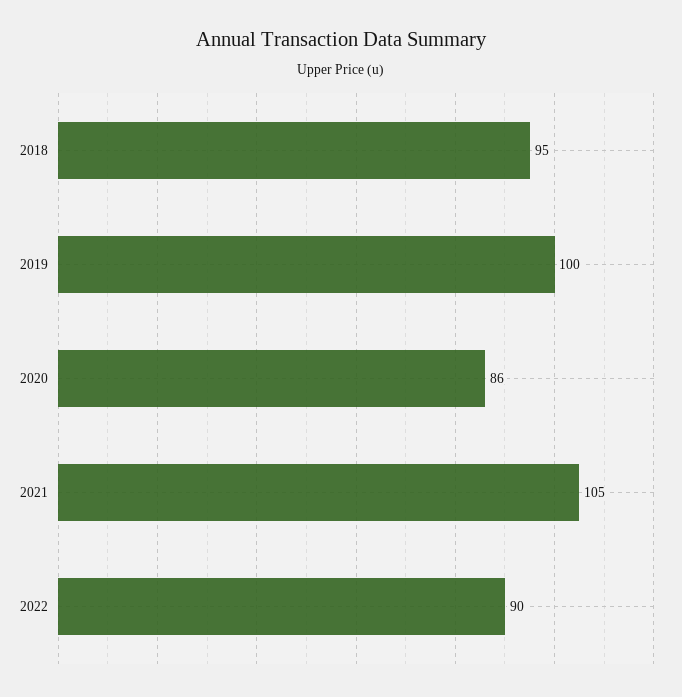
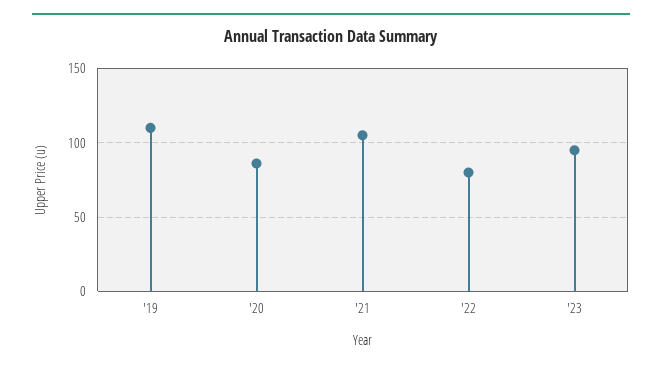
2018: 95 -> none
2019: 100 -> 110
2022: 90 -> 80
'23: none -> 95

